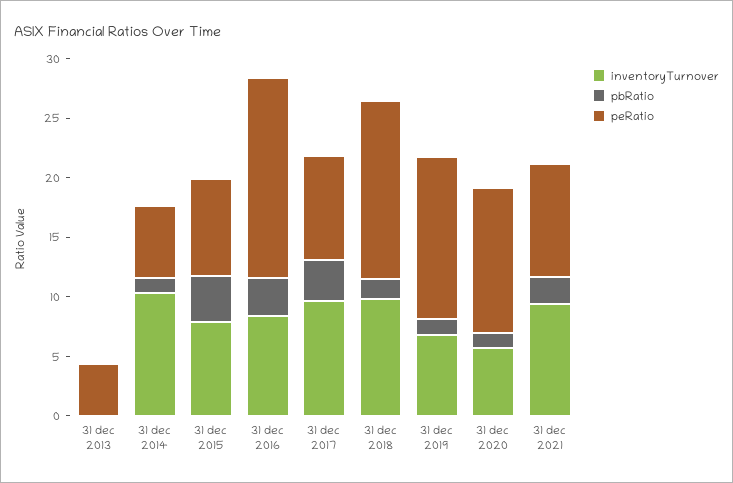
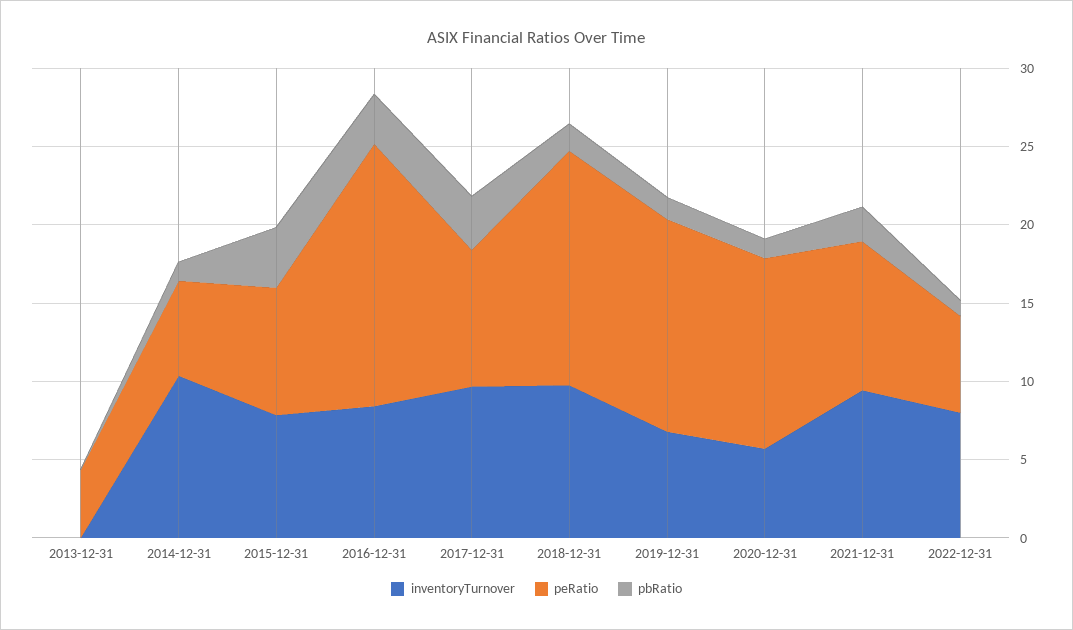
inventoryTurnover, 2022-12-31: none -> 8
peRatio, 2022-12-31: none -> 6
pbRatio, 2022-12-31: none -> 1

